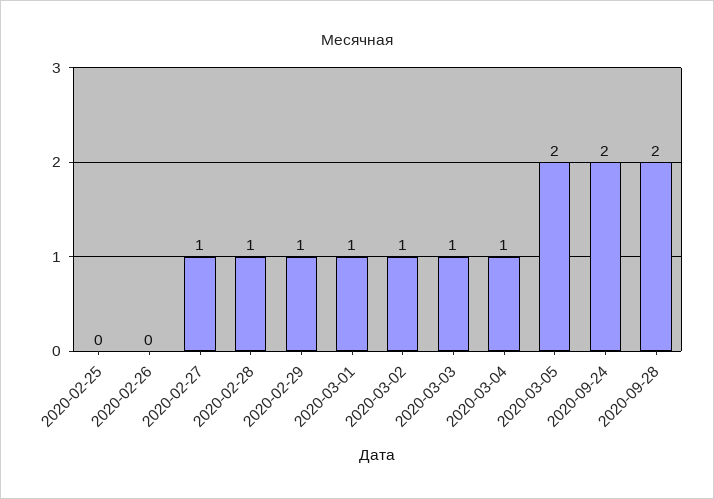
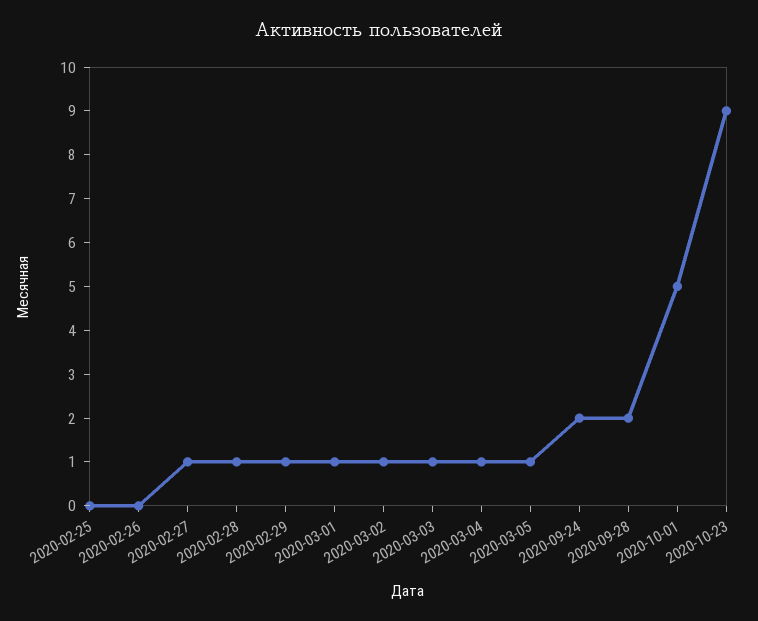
2020-03-05: 2 -> 1
2020-10-01: none -> 5
2020-10-23: none -> 9

